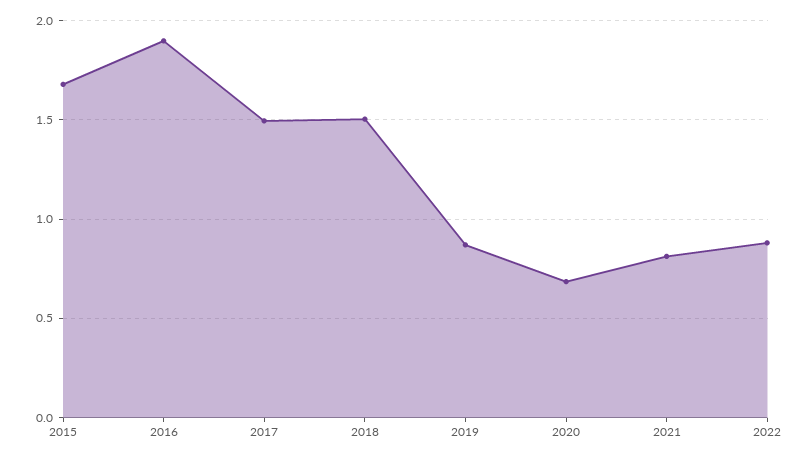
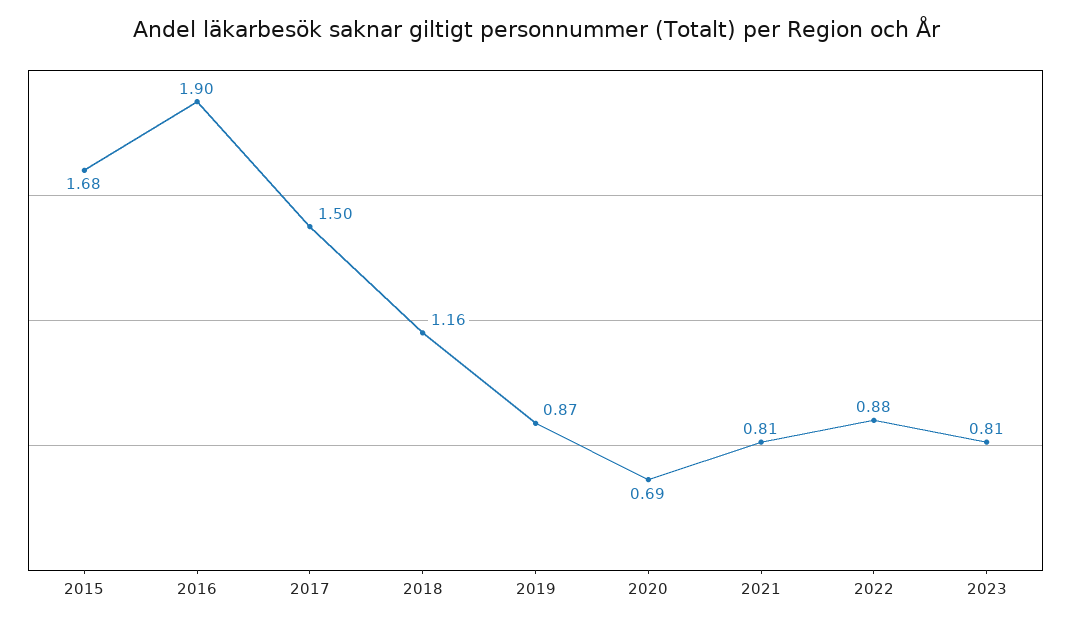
2018: 1.5 -> 1.16
2023: none -> 0.81

